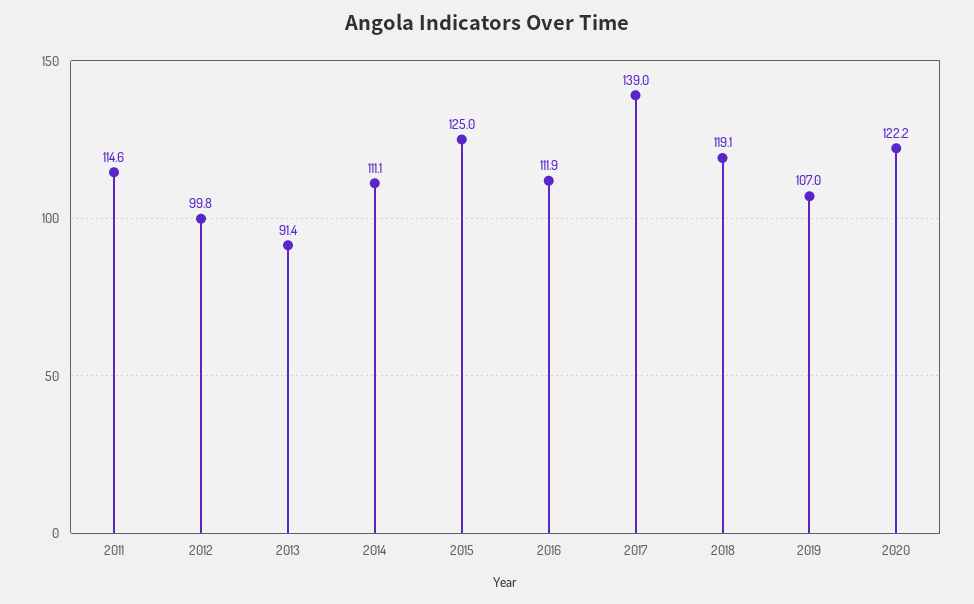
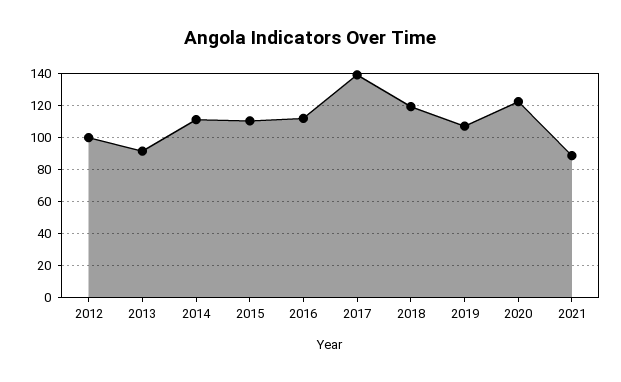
2011: 114.6 -> none
2015: 125 -> 110
2021: none -> 90

